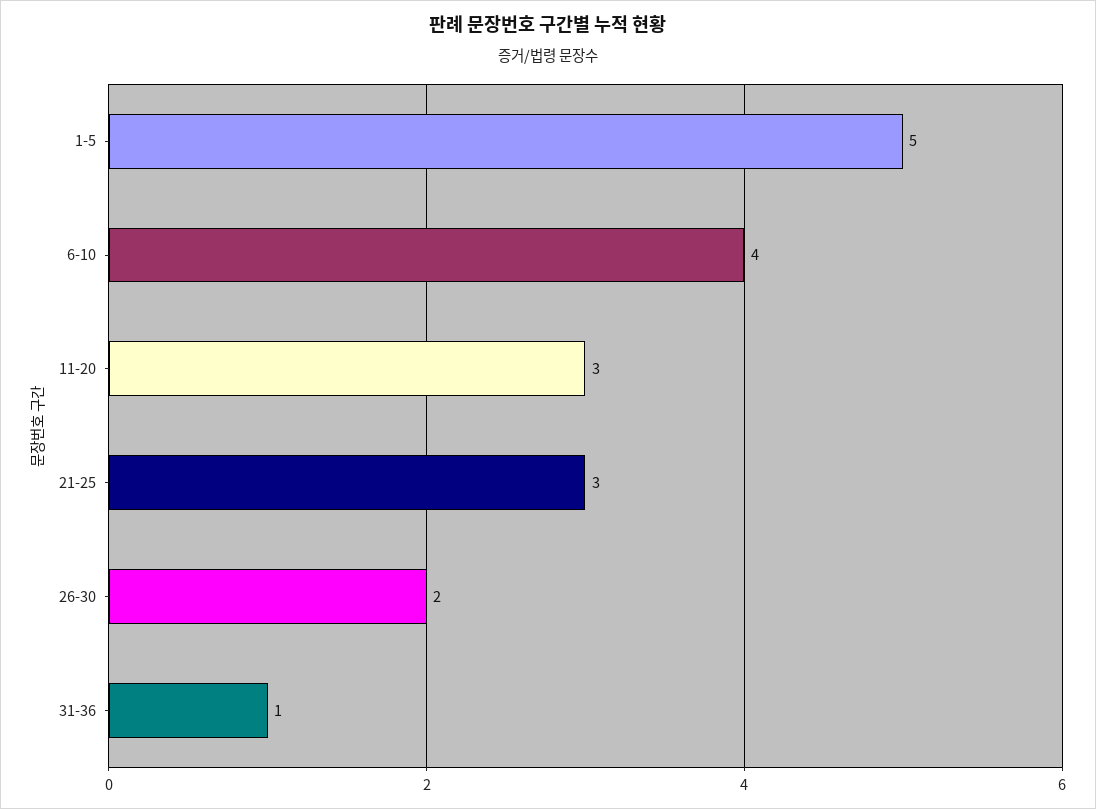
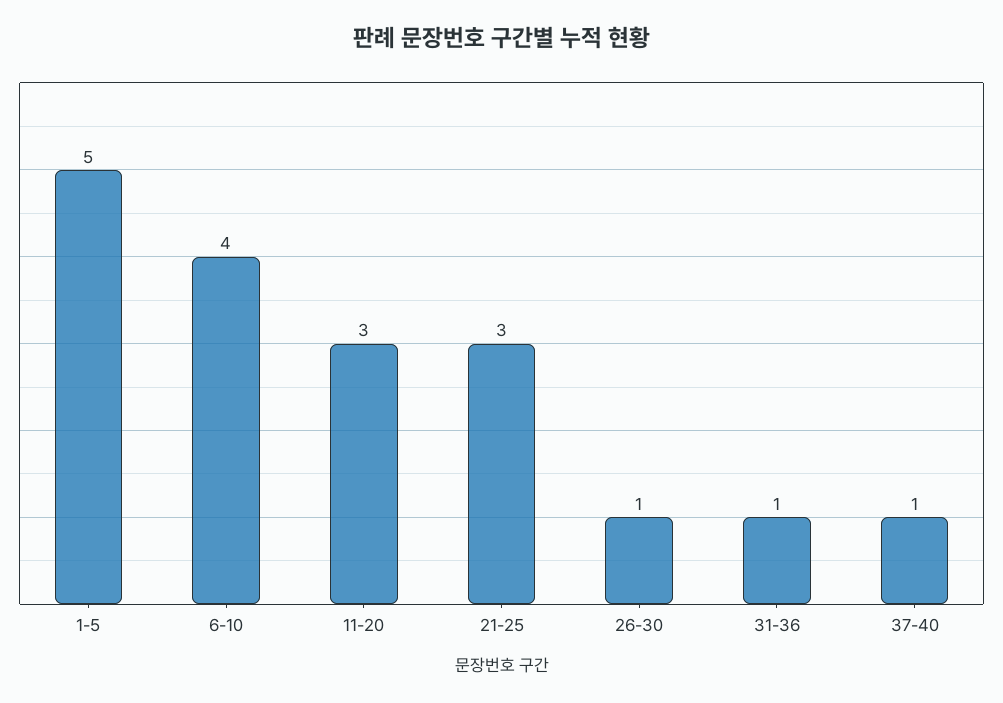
26-30: 2 -> 1
37-40: none -> 1

